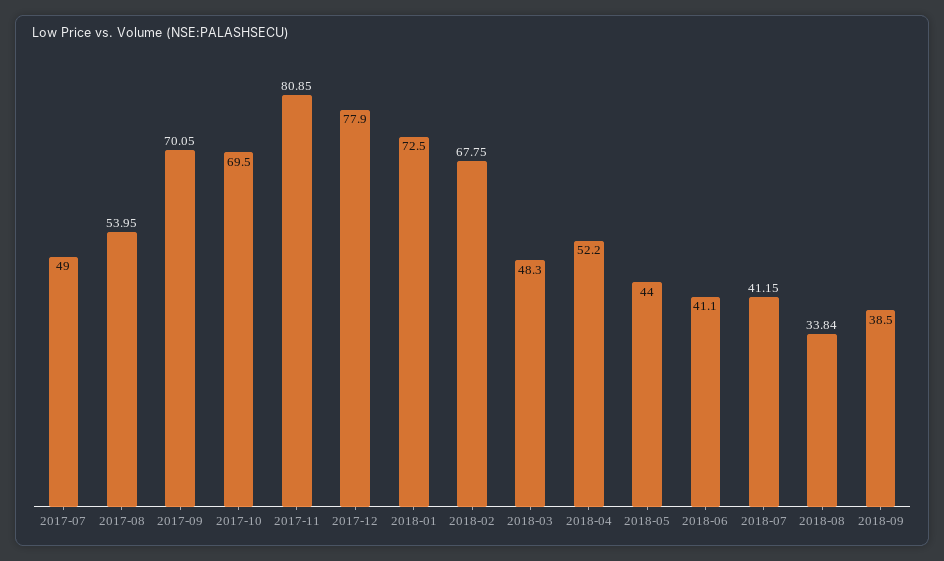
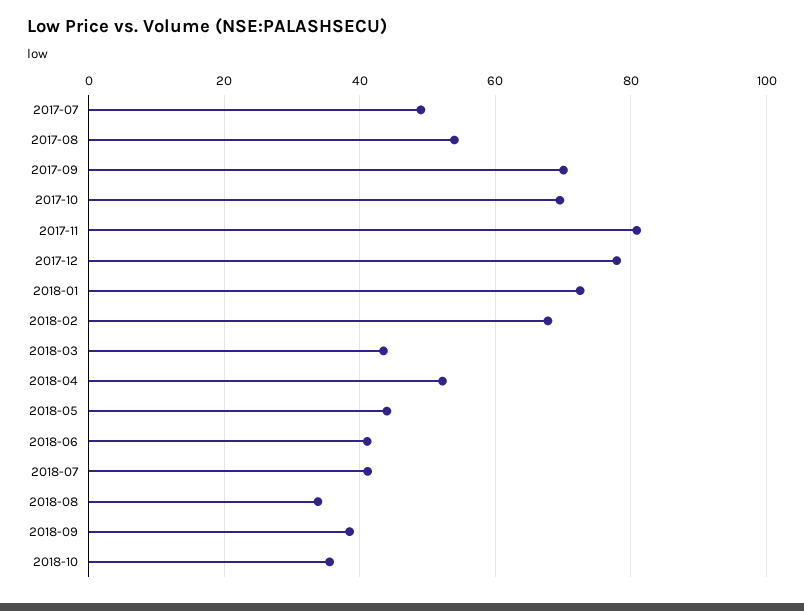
2018-03: 48.3 -> 44
2018-10: none -> 36

